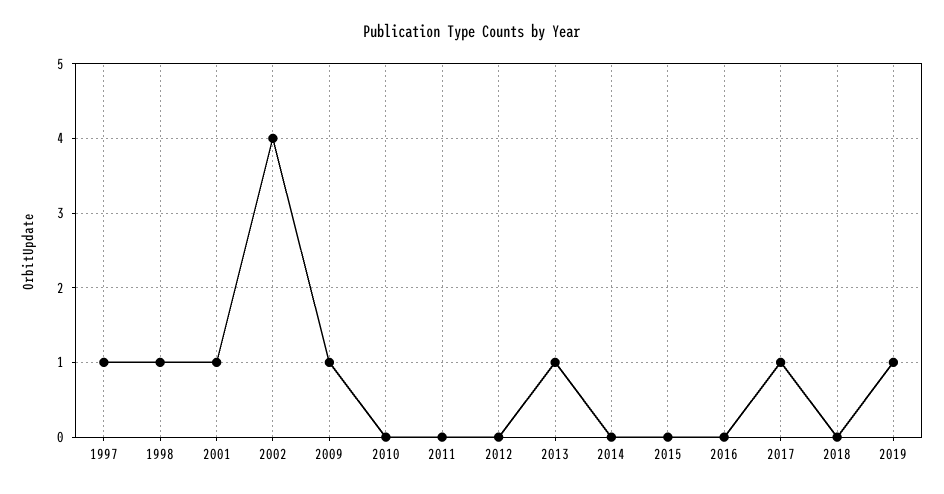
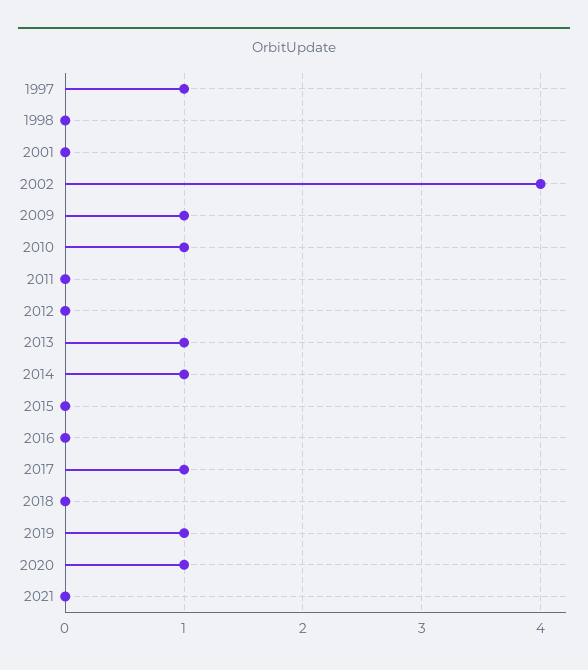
1998: 1 -> 0
2001: 1 -> 0
2010: 0 -> 1
2014: 0 -> 1
2020: none -> 1
2021: none -> 0

